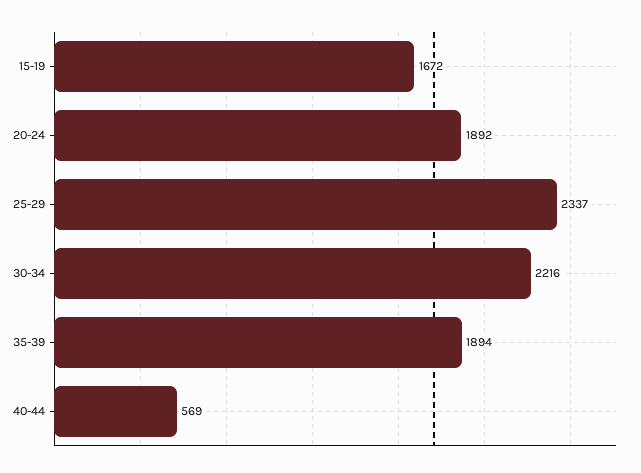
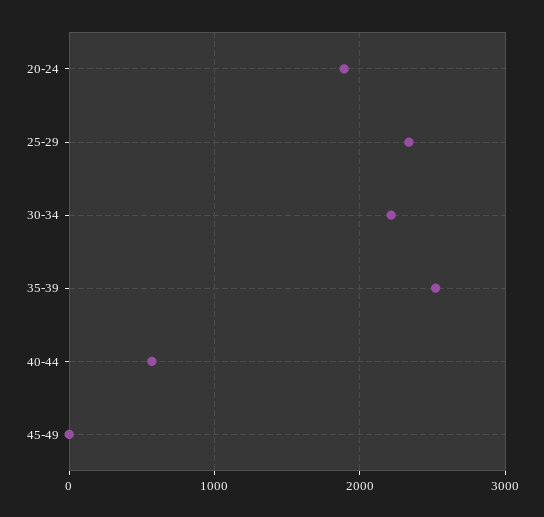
15-19: 1672 -> none
35-39: 1894 -> 2500
45-49: none -> 0

